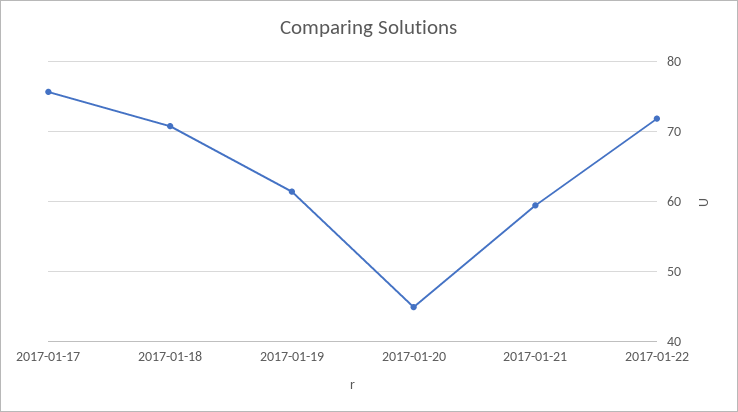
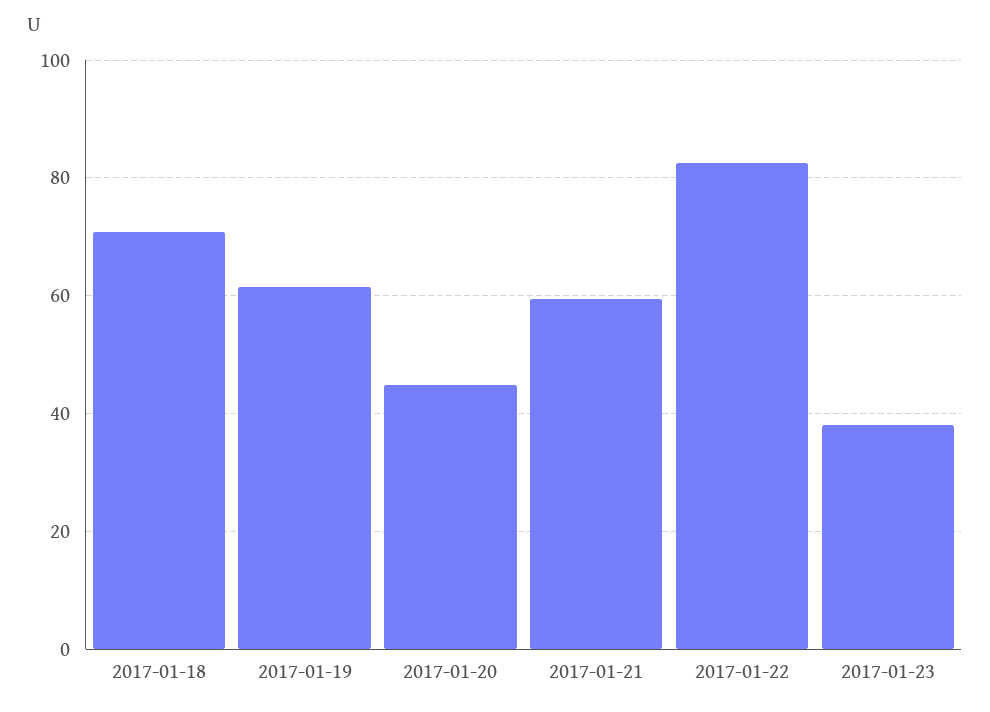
2017-01-17: 76 -> none
2017-01-22: 72 -> 82
2017-01-23: none -> 38

